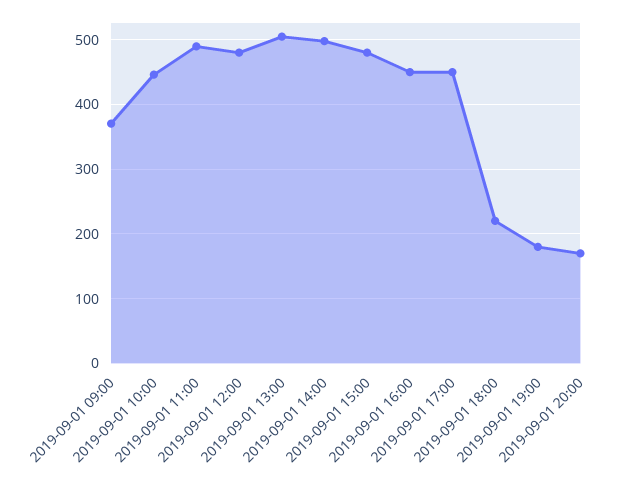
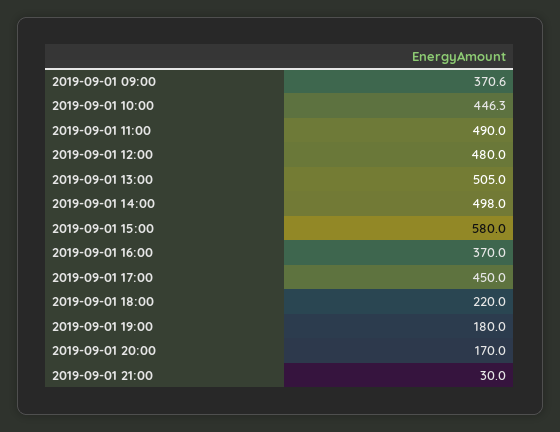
2019-09-01 15:00: 480 -> 580
2019-09-01 16:00: 450 -> 370
2019-09-01 21:00: none -> 30

